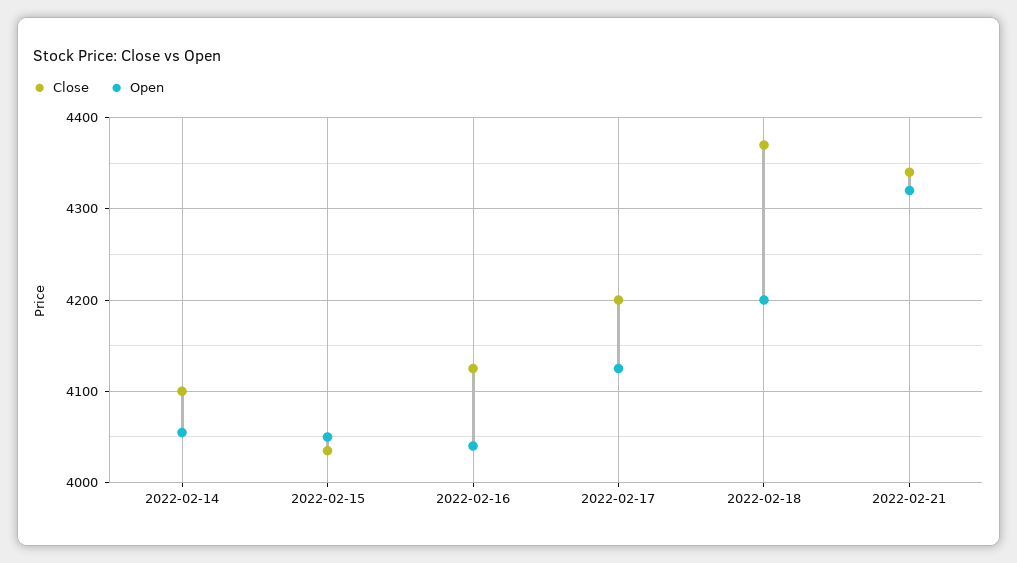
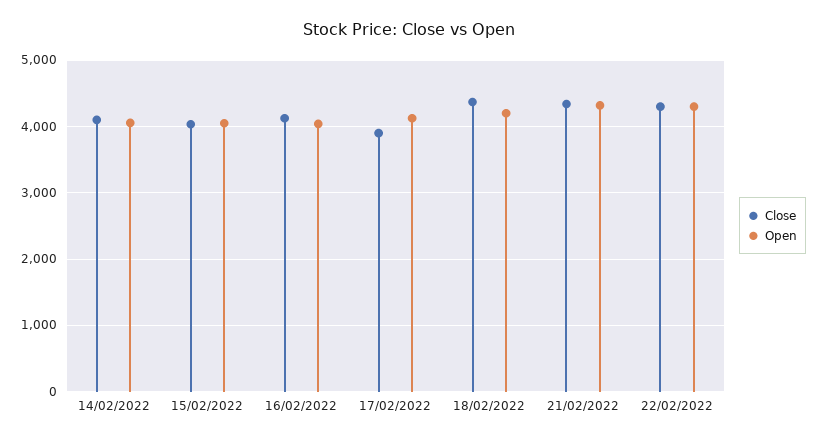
Close, 2022-02-17: 4200 -> 3900
Close, 22/02/2022: none -> 4300
Open, 22/02/2022: none -> 4300

